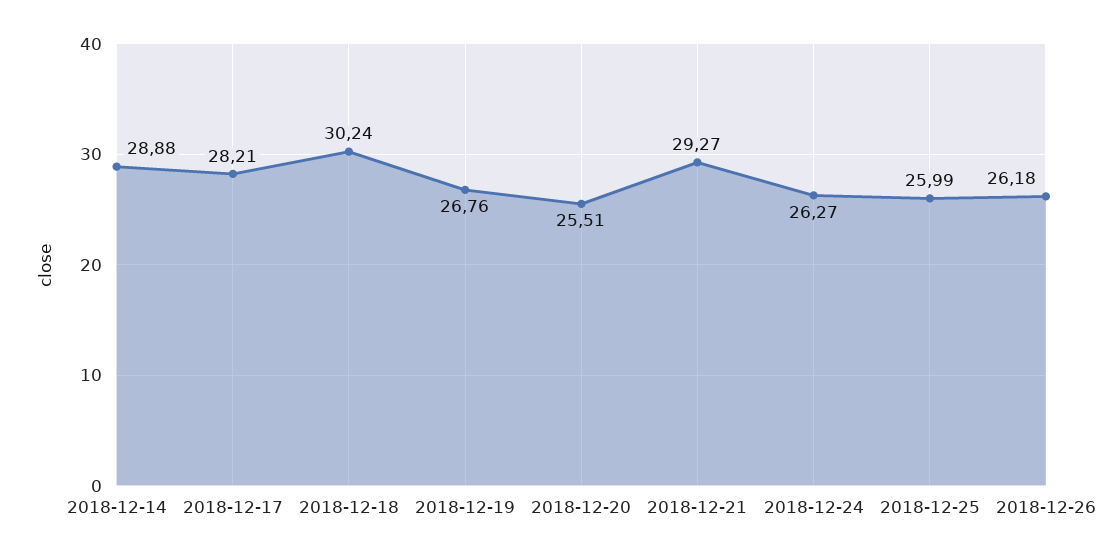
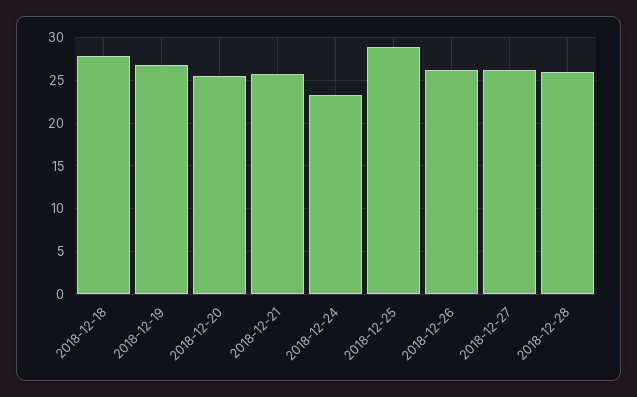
2018-12-14: 28.88 -> none
2018-12-17: 28.21 -> none
2018-12-18: 30.24 -> 28
2018-12-21: 29.27 -> 26
2018-12-24: 26.27 -> 23
2018-12-25: 25.99 -> 29
2018-12-27: none -> 26
2018-12-28: none -> 26

